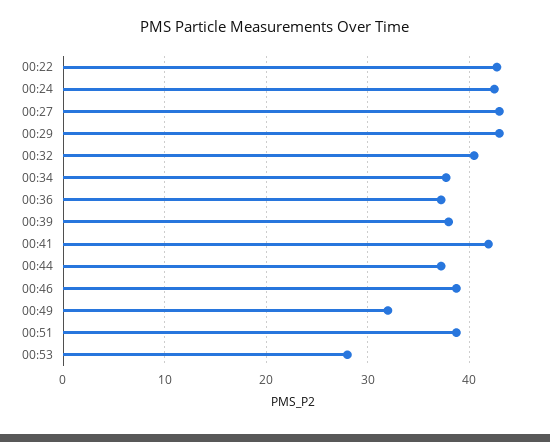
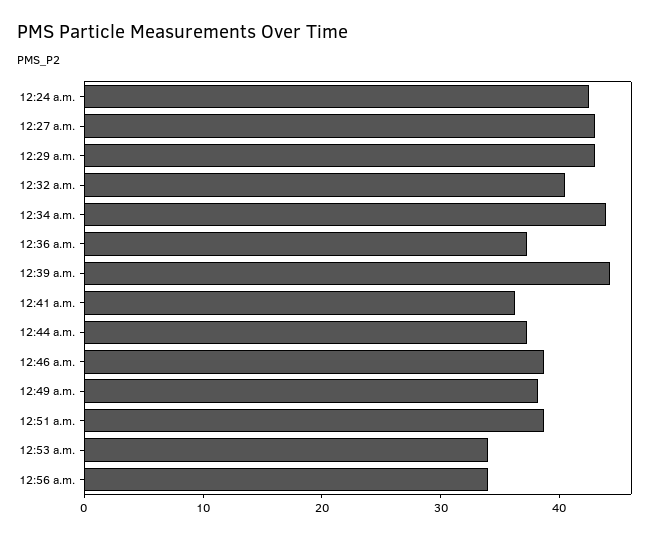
00:22: 43 -> none
00:34: 38 -> 44
00:39: 38 -> 44
00:41: 42 -> 36
00:49: 32 -> 38
00:53: 28 -> 34
12:56 a.m.: none -> 34

